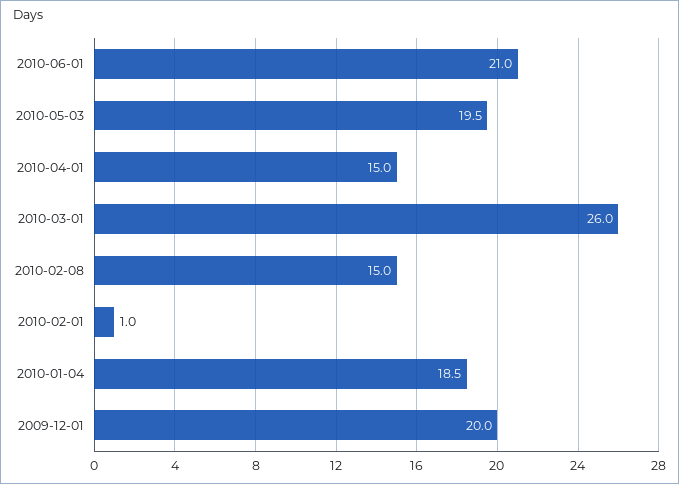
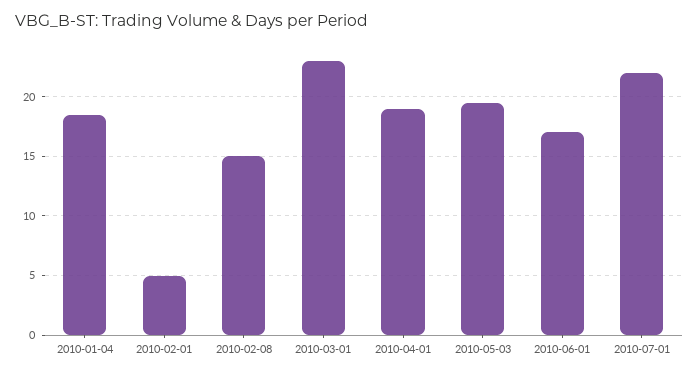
2010-06-01: 21 -> 17
2010-04-01: 15 -> 19
2010-03-01: 26 -> 23
2010-02-01: 1 -> 5
2009-12-01: 20 -> none
2010-07-01: none -> 22

